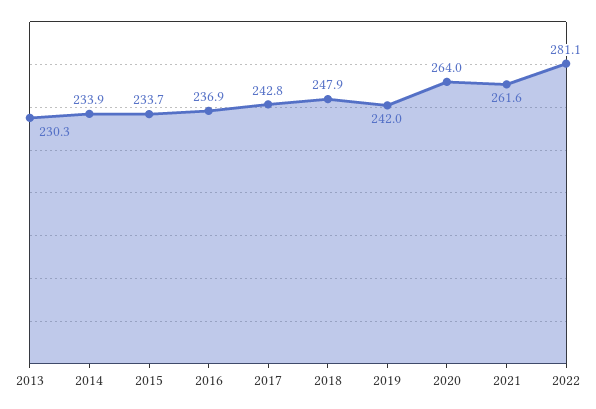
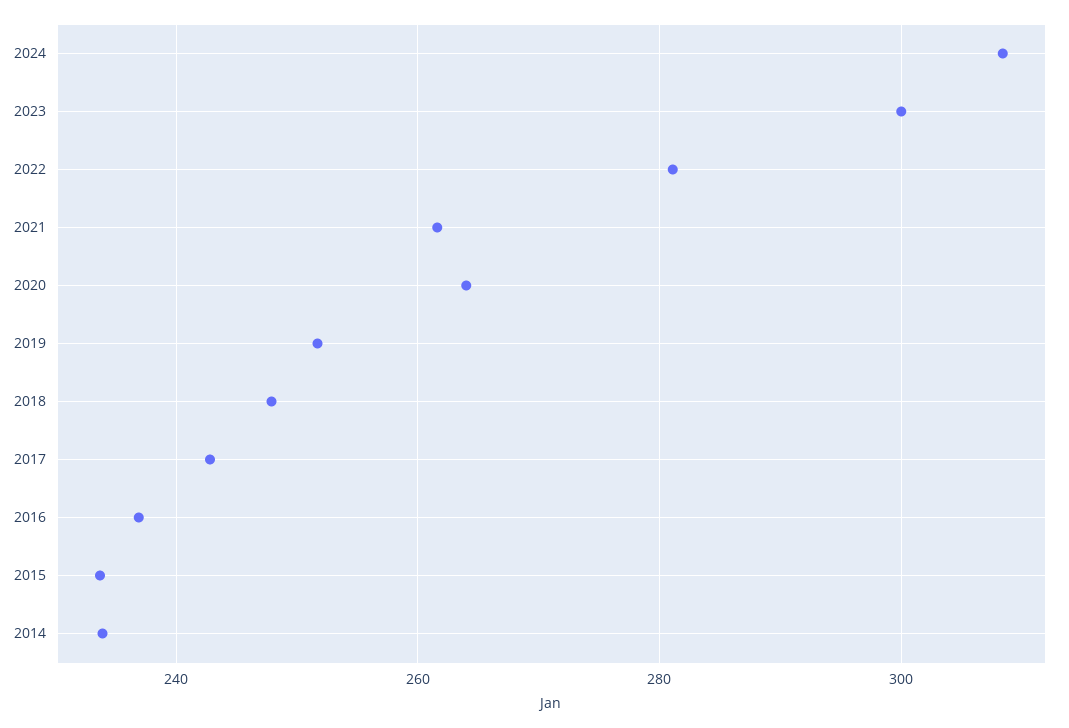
2013: 230.3 -> none
2019: 242 -> 252
2024: none -> 308
2023: none -> 300

